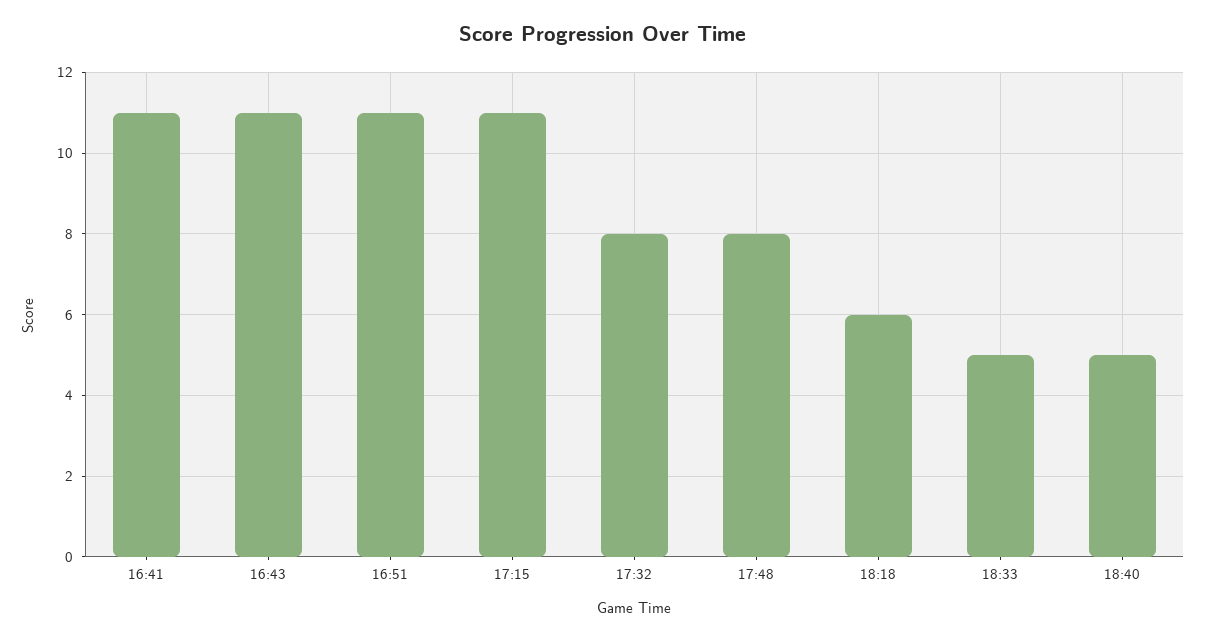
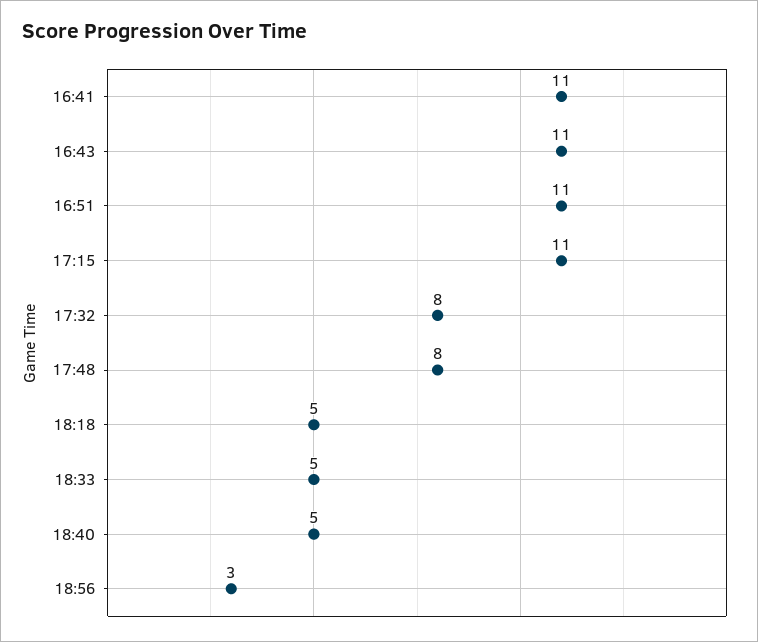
18:18: 6 -> 5
18:56: none -> 3

